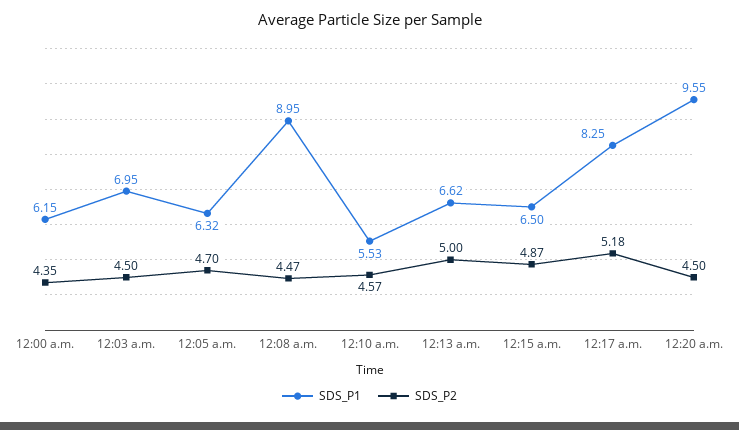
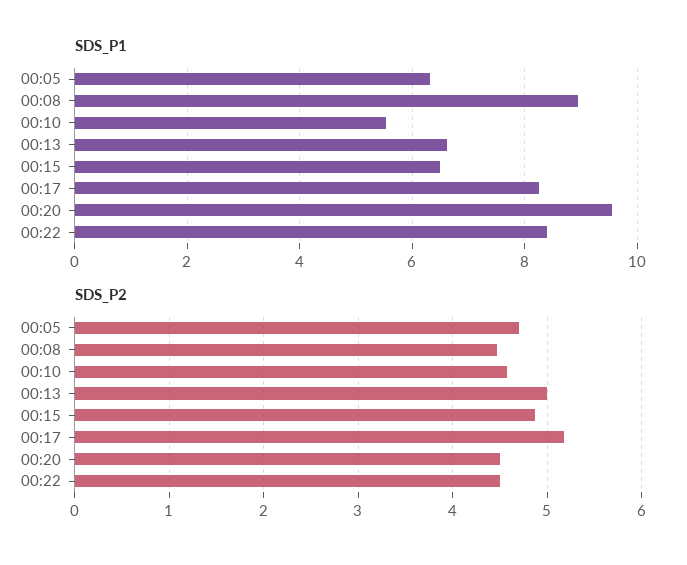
SDS_P1, 12:00 a.m.: 6.15 -> none
SDS_P2, 12:00 a.m.: 4.35 -> none
SDS_P1, 12:03 a.m.: 6.95 -> none
SDS_P2, 12:03 a.m.: 4.5 -> none
SDS_P1, 00:22: none -> 8.4
SDS_P2, 00:22: none -> 4.5

